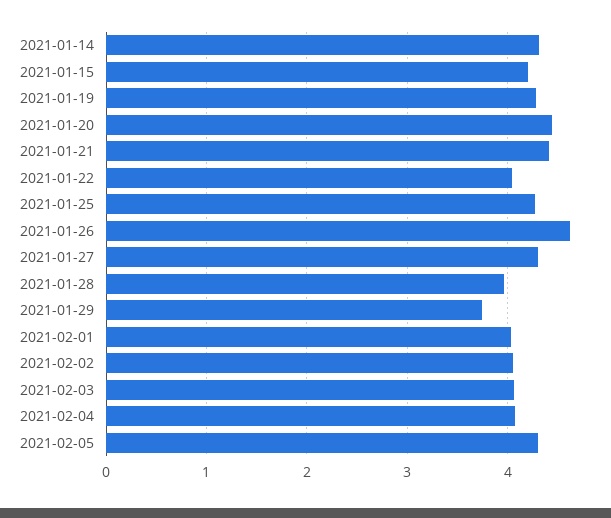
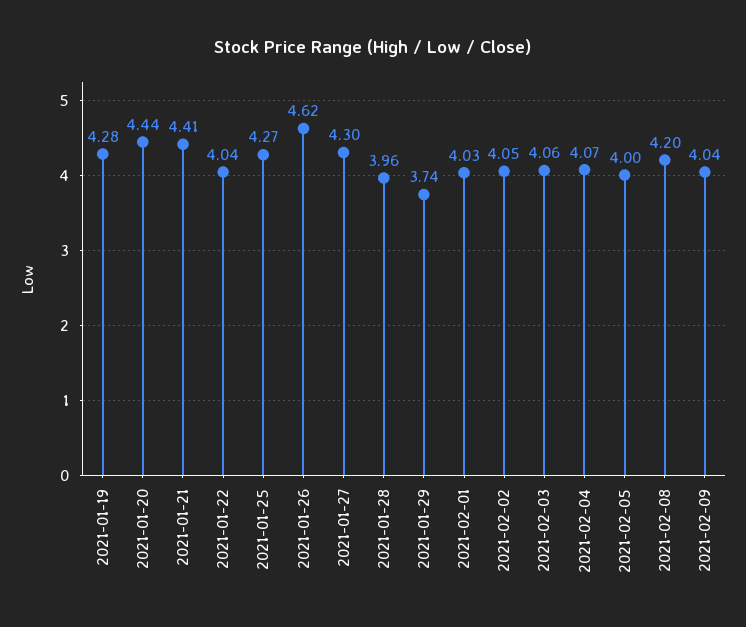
2021-01-14: 4.3 -> none
2021-01-15: 4.2 -> none
2021-02-05: 4.3 -> 4
2021-02-08: none -> 4.2
2021-02-09: none -> 4.04

